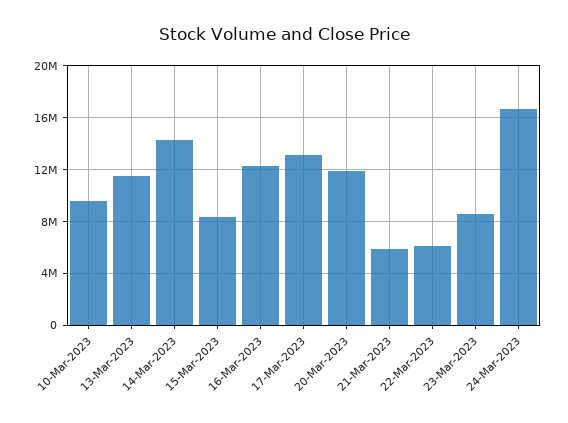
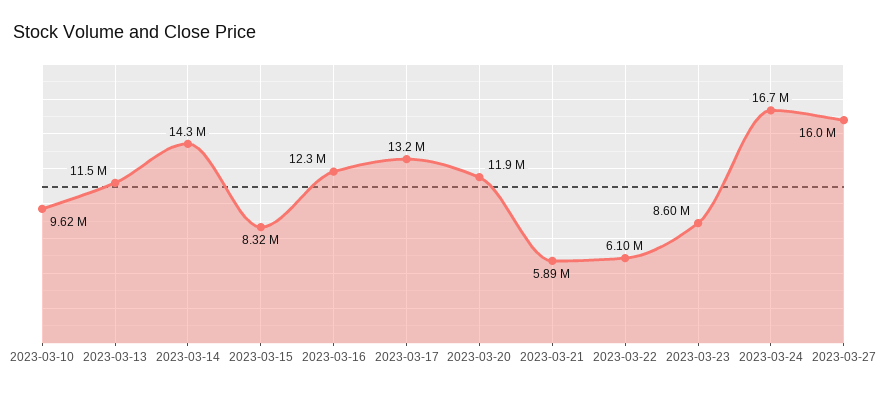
2023-03-27: none -> 16000000

